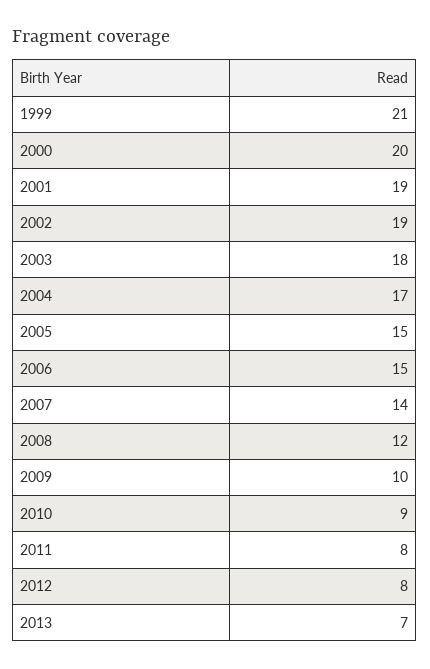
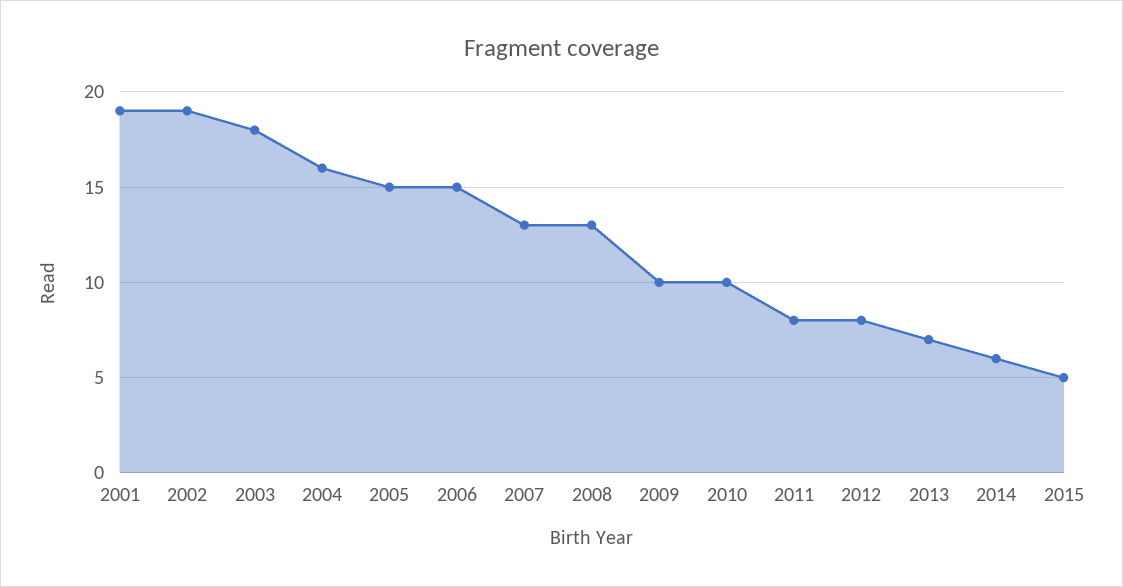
1999: 21 -> none
2000: 20 -> none
2004: 17 -> 16
2007: 14 -> 13
2008: 12 -> 13
2010: 9 -> 10
2014: none -> 6
2015: none -> 5

